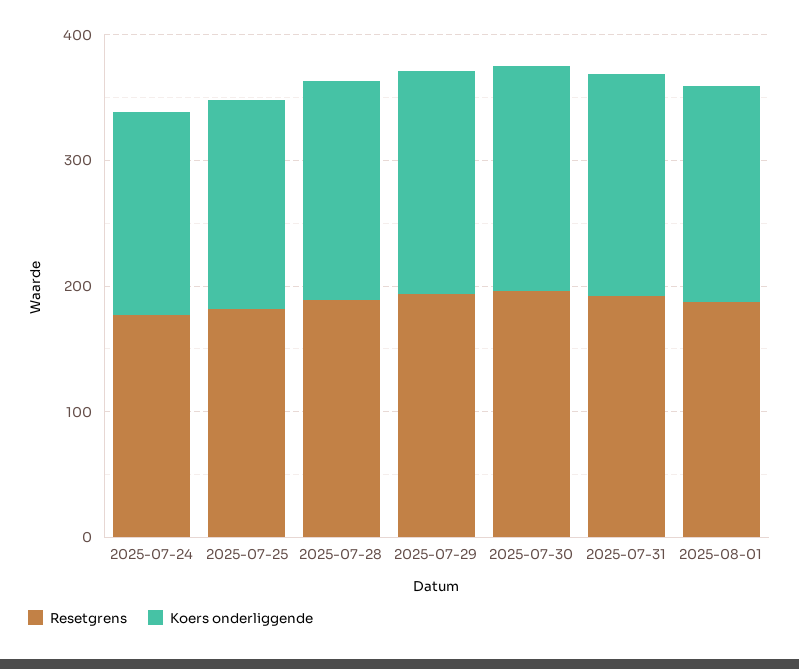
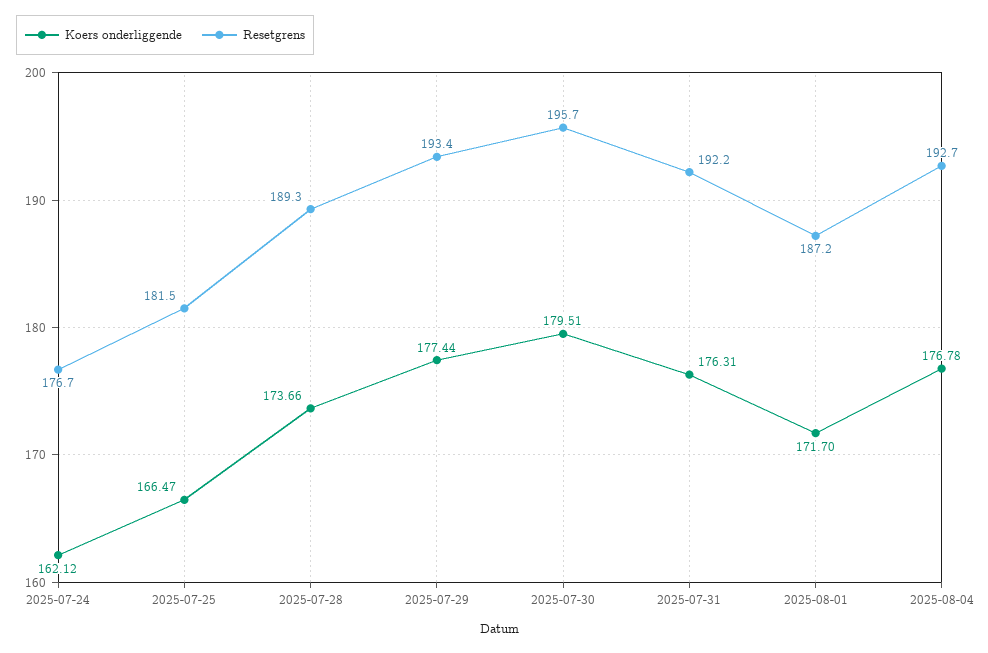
Koers onderliggende, 2025-08-04: none -> 176.78
Resetgrens, 2025-08-04: none -> 192.7

